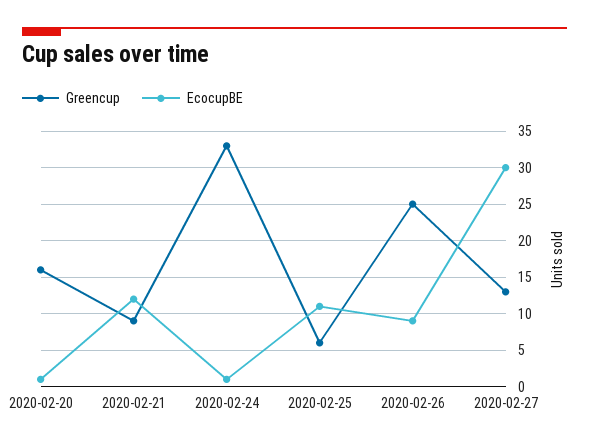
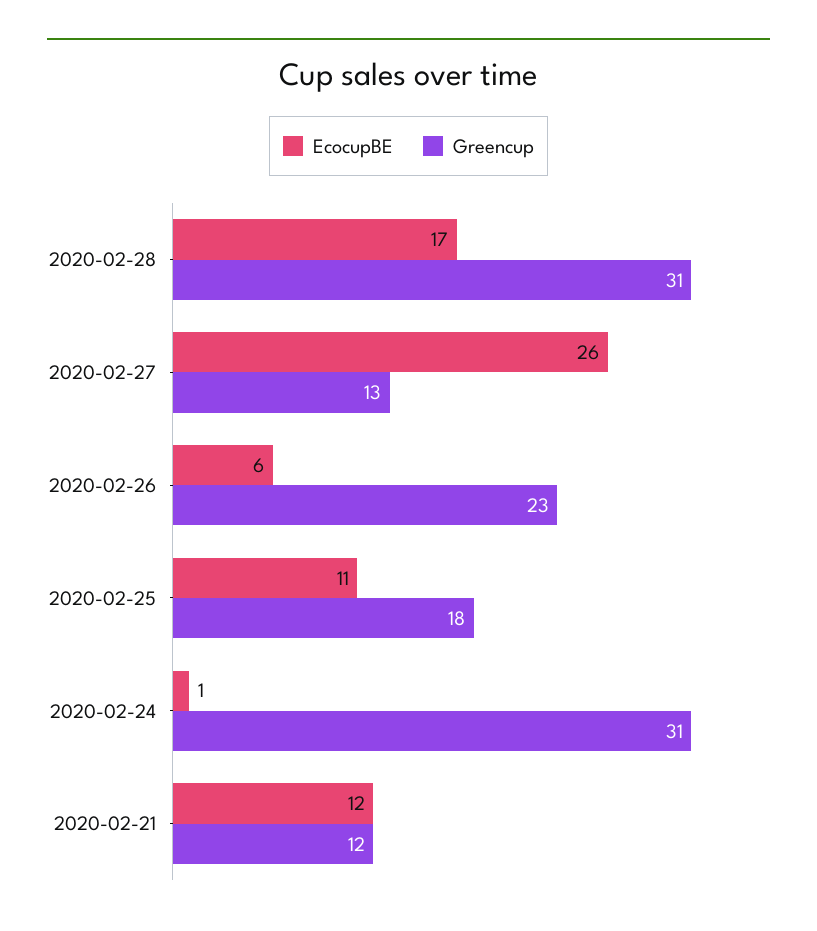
Greencup, 2020-02-20: 16 -> none
EcocupBE, 2020-02-20: 1 -> none
Greencup, 2020-02-21: 9 -> 12
Greencup, 2020-02-24: 33 -> 31
Greencup, 2020-02-25: 6 -> 18
Greencup, 2020-02-26: 25 -> 23
EcocupBE, 2020-02-26: 9 -> 6
EcocupBE, 2020-02-27: 30 -> 26
EcocupBE, 2020-02-28: none -> 17
Greencup, 2020-02-28: none -> 31

